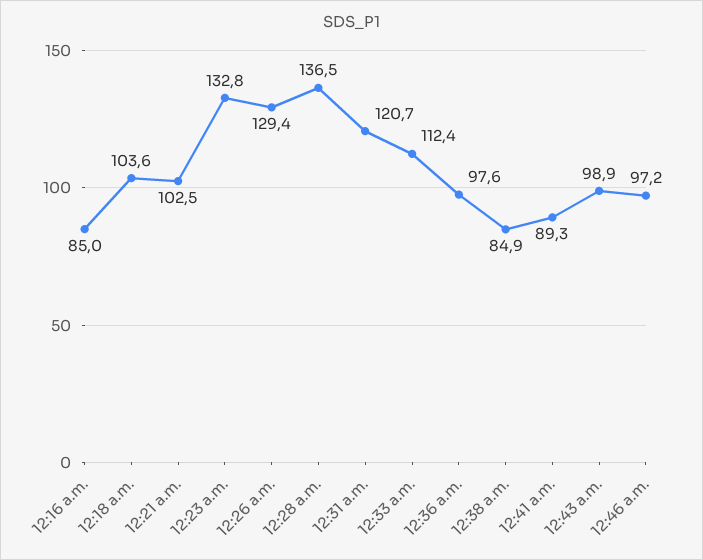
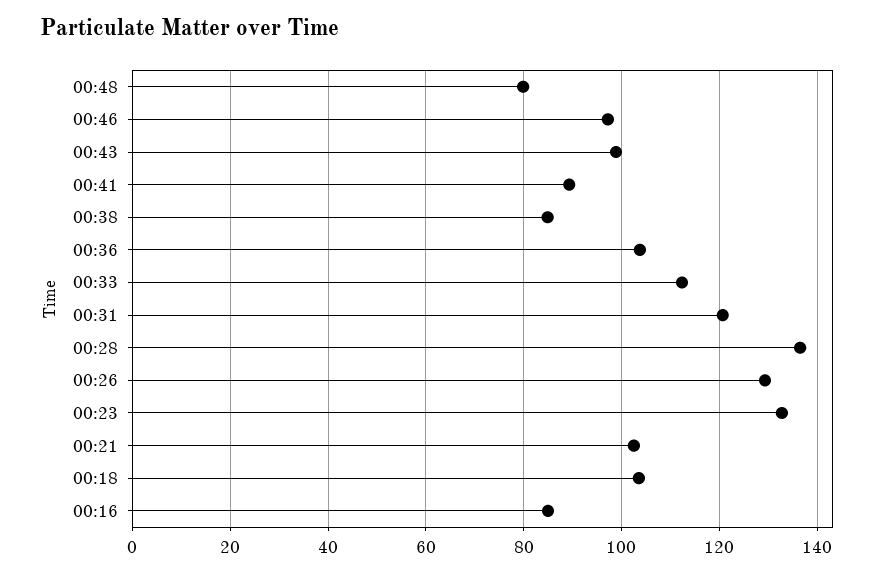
12:36 a.m.: 97.6 -> 104
00:48: none -> 80

